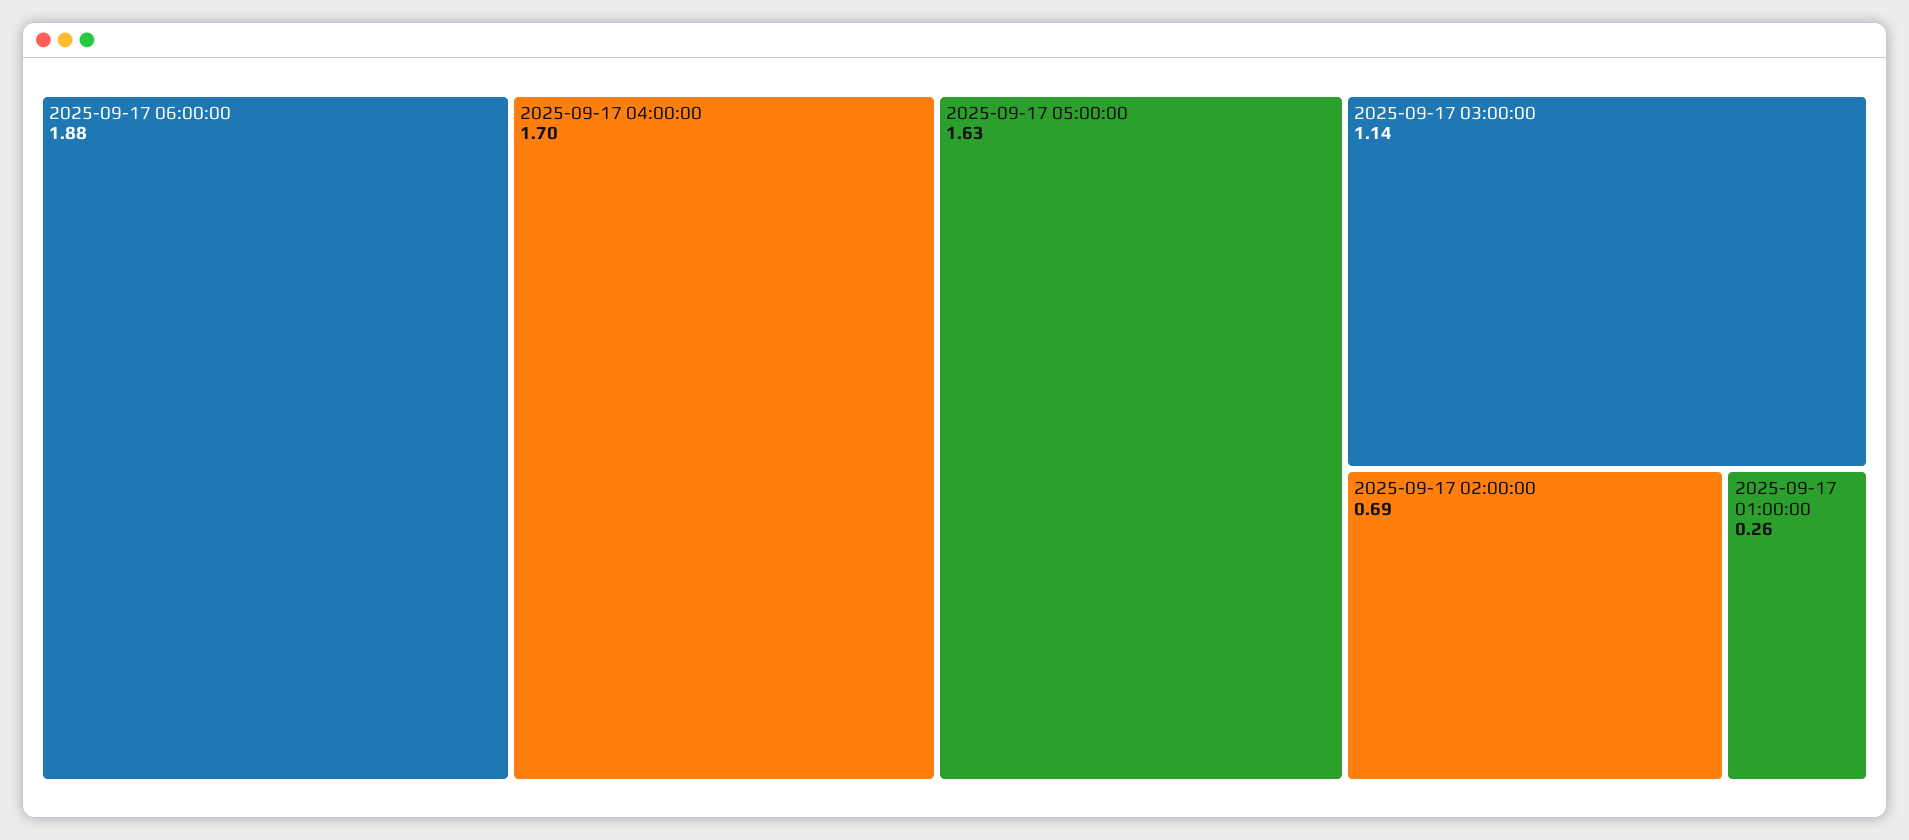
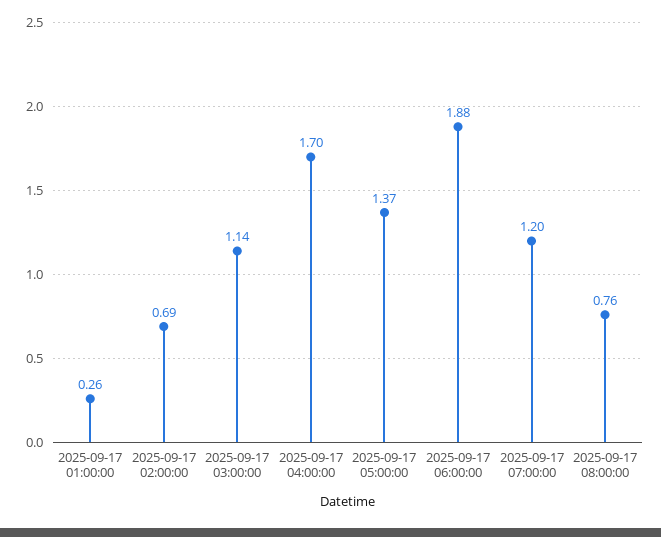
2025-09-17 05:00:00: 1.63 -> 1.37
2025-09-17 07:00:00: none -> 1.2
2025-09-17 08:00:00: none -> 0.76

